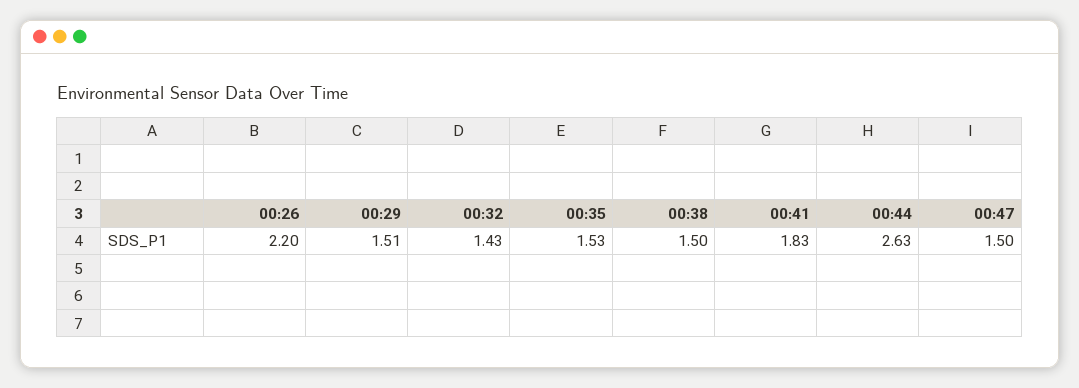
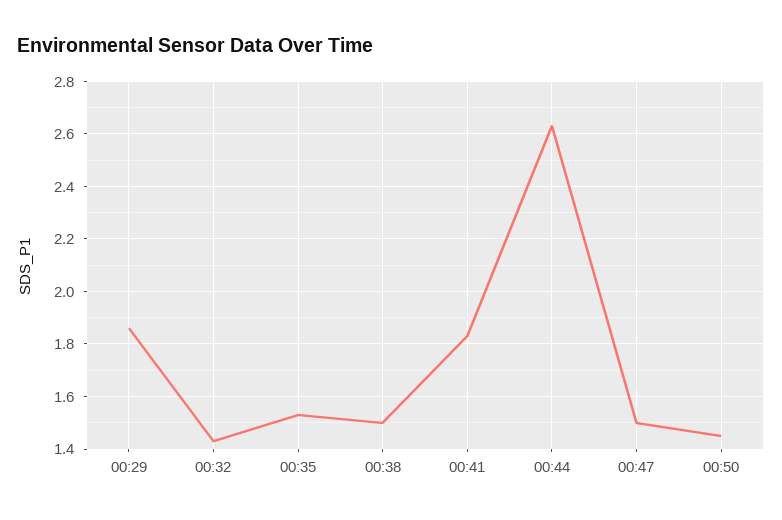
00:26: 2.2 -> none
00:29: 1.51 -> 1.85
00:50: none -> 1.45

